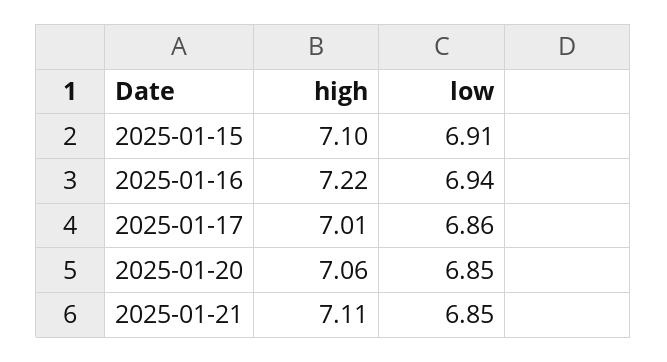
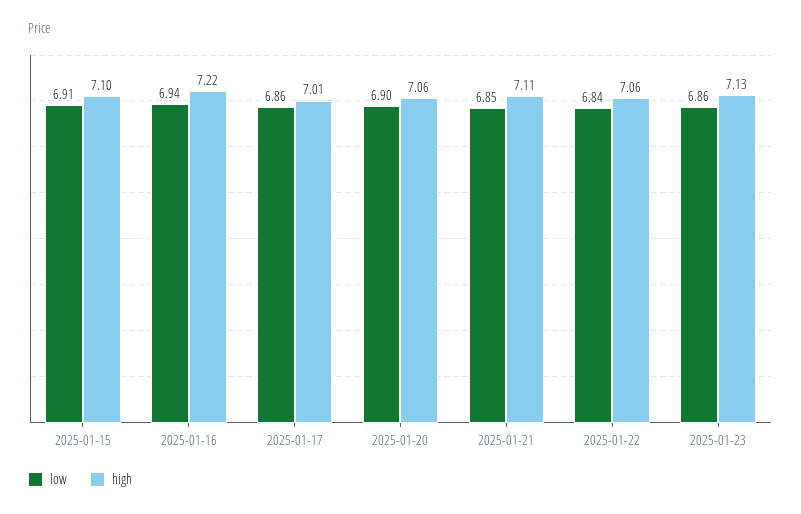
low, 2025-01-20: 6.85 -> 6.9
low, 2025-01-22: none -> 6.84
high, 2025-01-22: none -> 7.06
low, 2025-01-23: none -> 6.86
high, 2025-01-23: none -> 7.13

